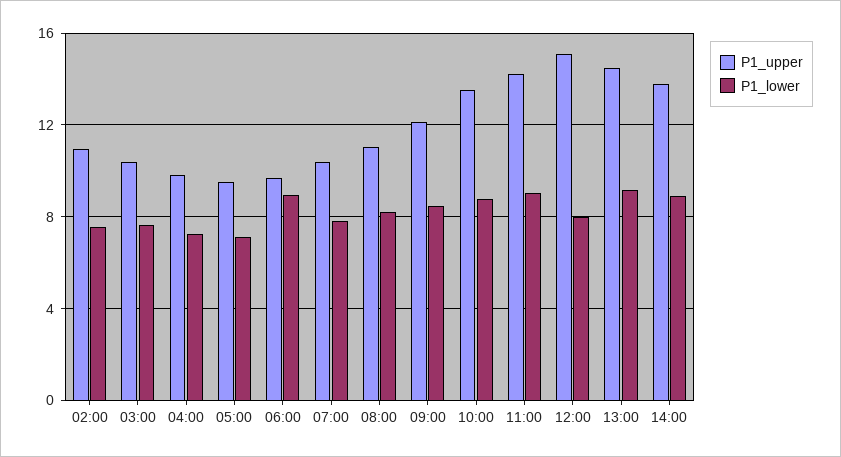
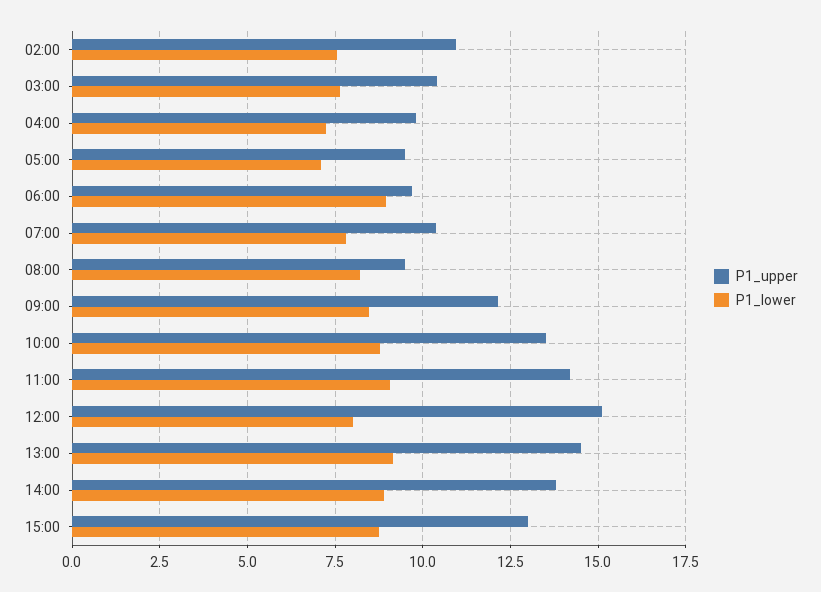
P1_upper, 08:00: 11 -> 9.5
P1_upper, 15:00: none -> 13
P1_lower, 15:00: none -> 8.75

